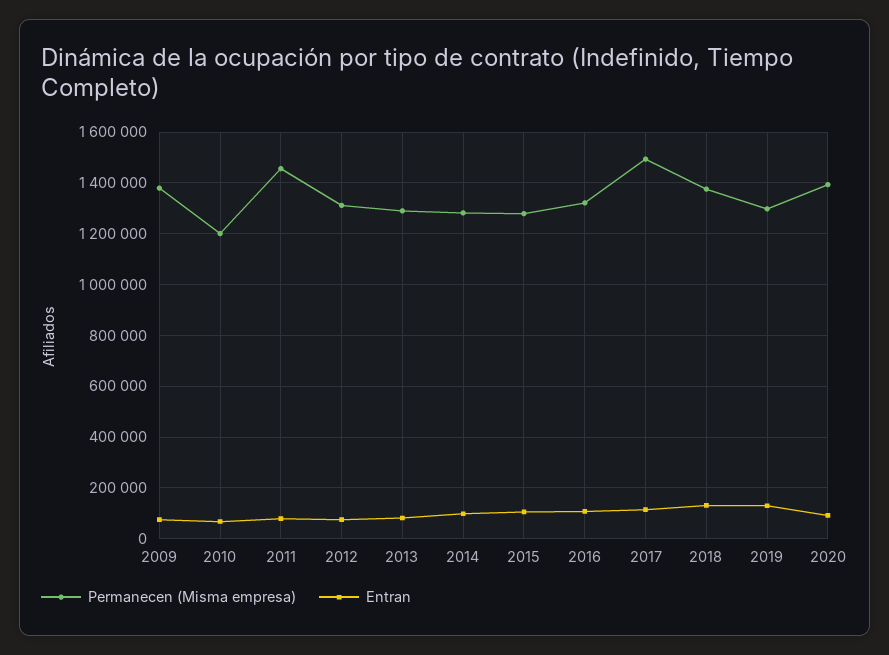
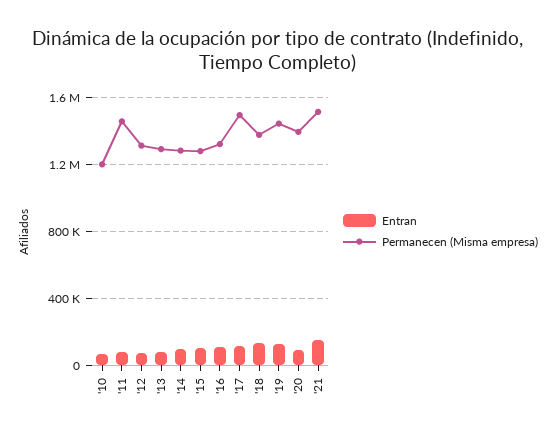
Permanecen (Misma empresa), 2009: 1375000 -> none
Entran, 2009: 75000 -> none
Permanecen (Misma empresa), 2019: 1300000 -> 1450000
Entran, '21: none -> 150000
Permanecen (Misma empresa), '21: none -> 1500000

